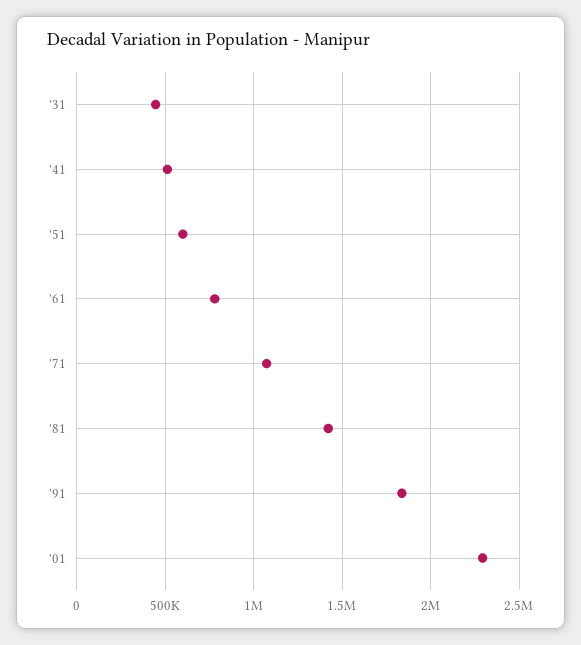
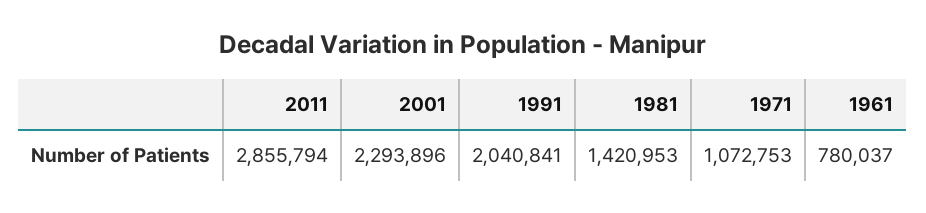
'31: 450000 -> none
'41: 500000 -> none
'51: 600000 -> none
'91: 1850000 -> 2040841
2011: none -> 2855794

